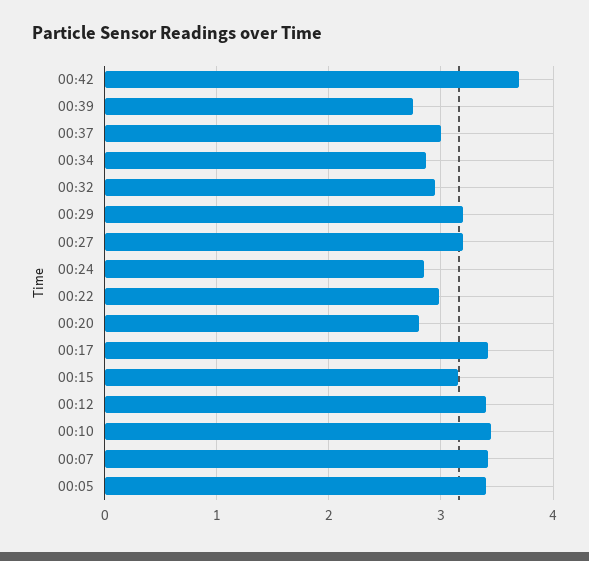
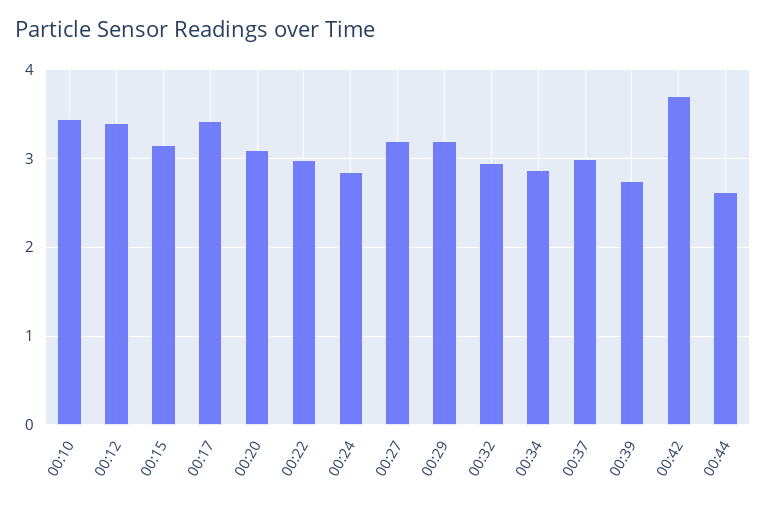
00:20: 2.8 -> 3.1
00:07: 3.4 -> none
00:05: 3.4 -> none
00:44: none -> 2.6

